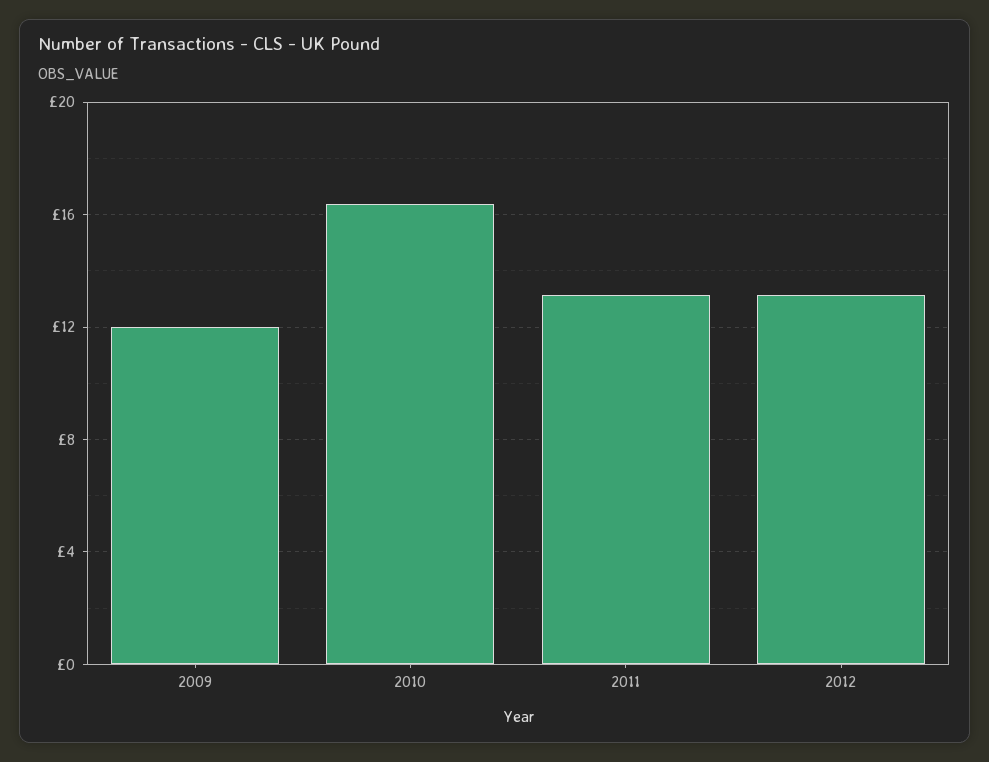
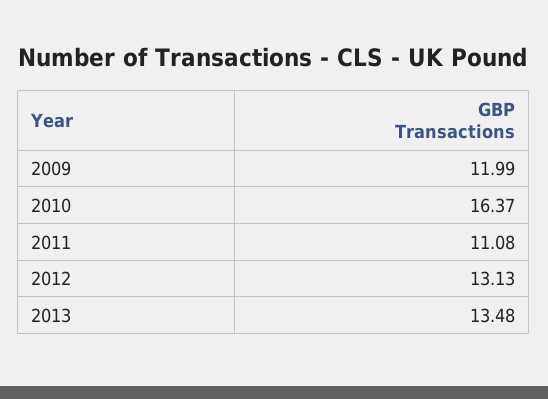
2011: 13 -> 11.08
2013: none -> 13.48

